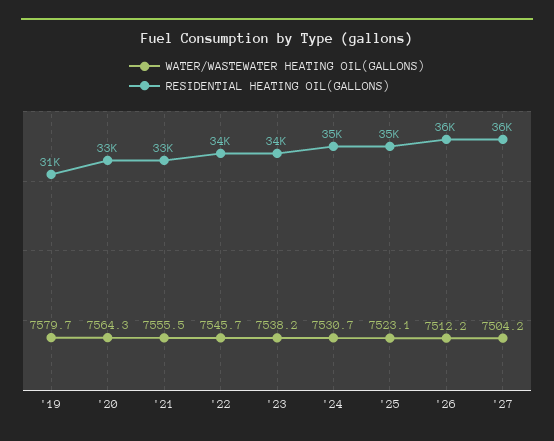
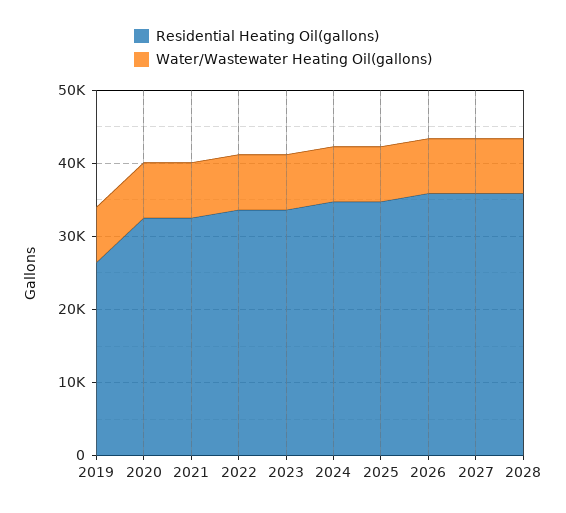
RESIDENTIAL HEATING OIL(GALLONS), '19: 31000 -> 26000
RESIDENTIAL HEATING OIL(GALLONS), 2028: none -> 36000
WATER/WASTEWATER HEATING OIL(GALLONS), 2028: none -> 8000

